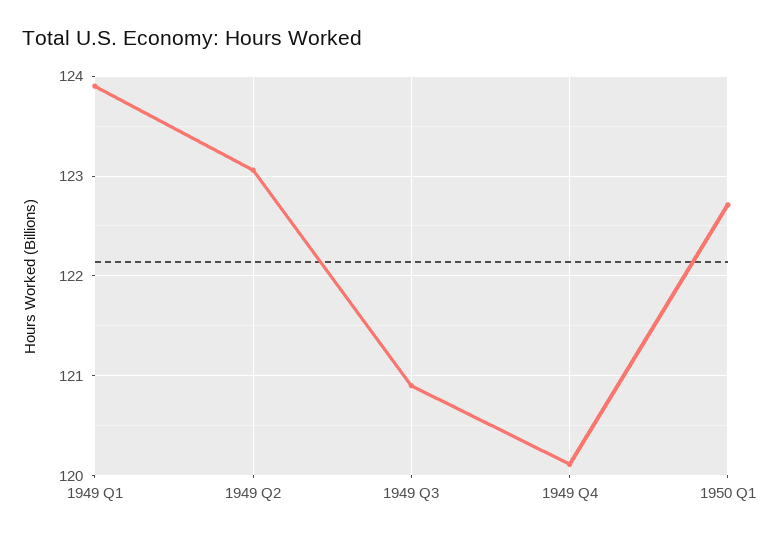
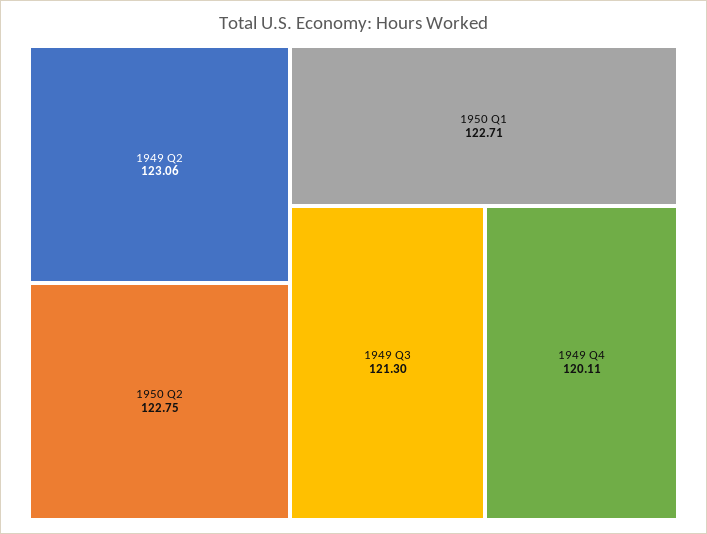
1949 Q1: 123.9 -> none
1949 Q3: 120.9 -> 121.3
1950 Q2: none -> 122.75

